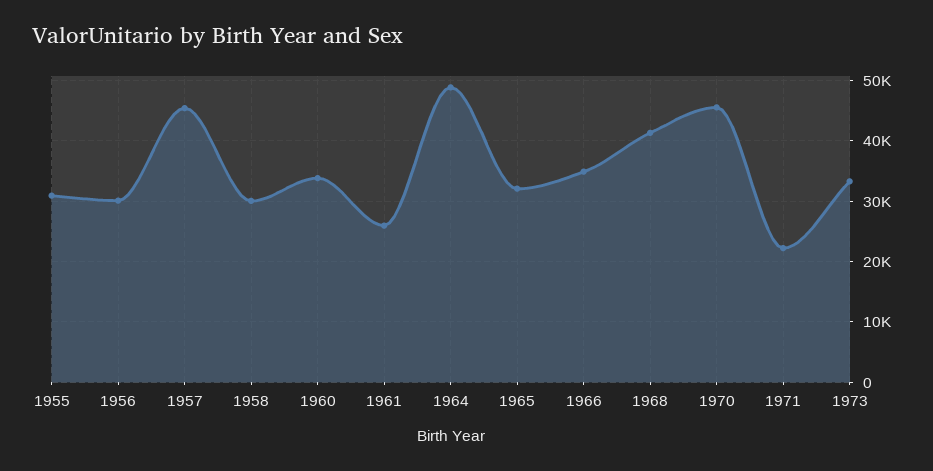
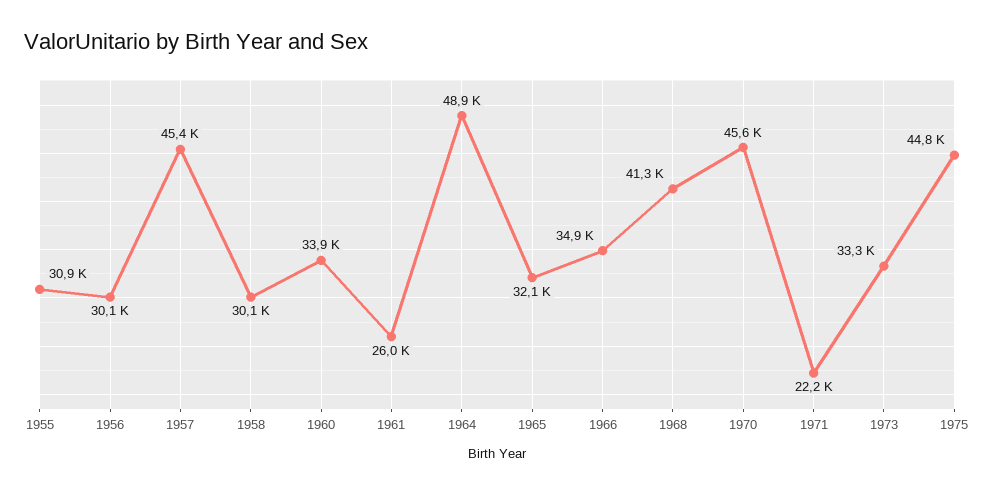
1975: none -> 44800

